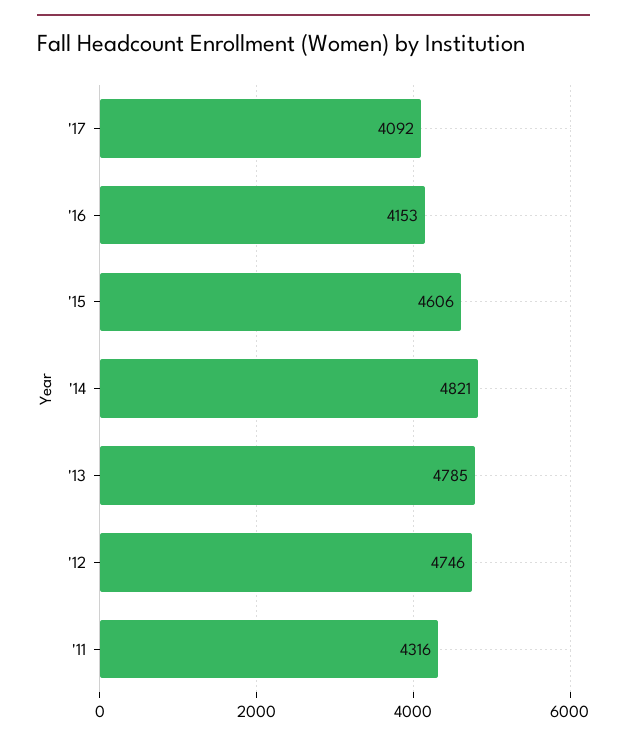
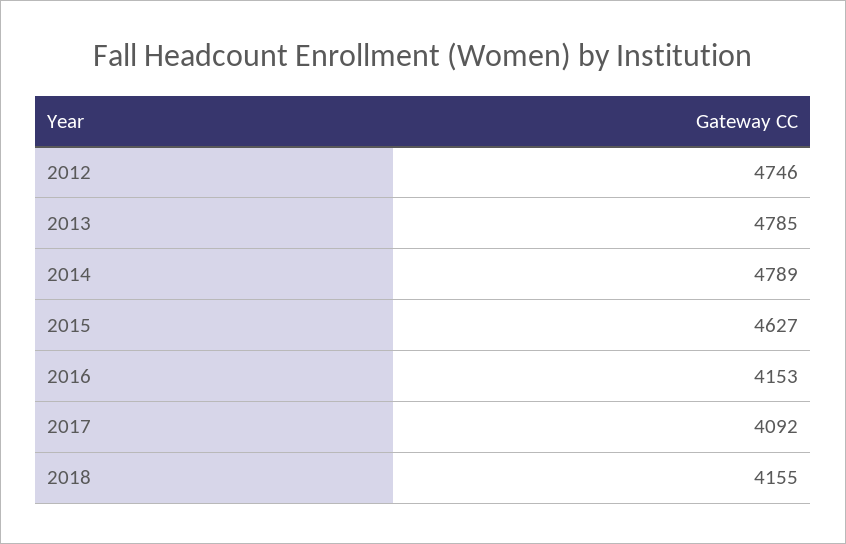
'15: 4606 -> 4627
'14: 4821 -> 4789
'11: 4316 -> none
2018: none -> 4155

